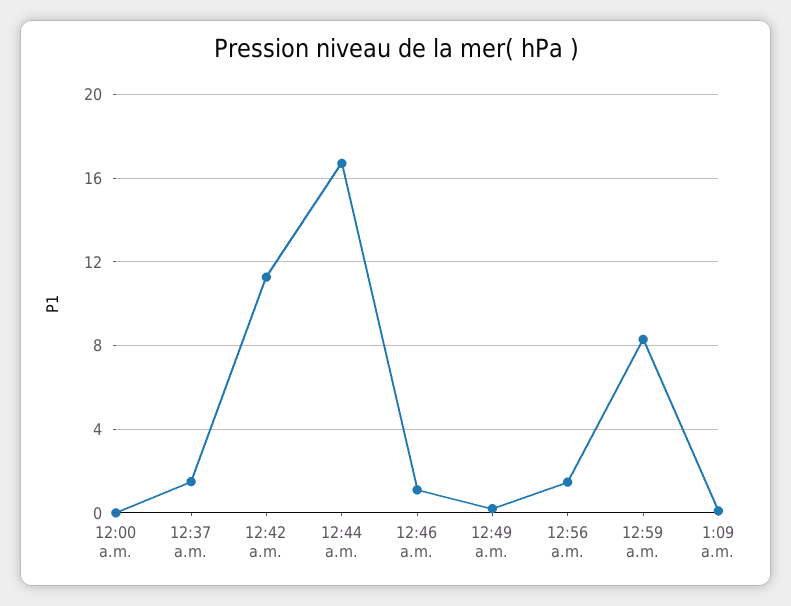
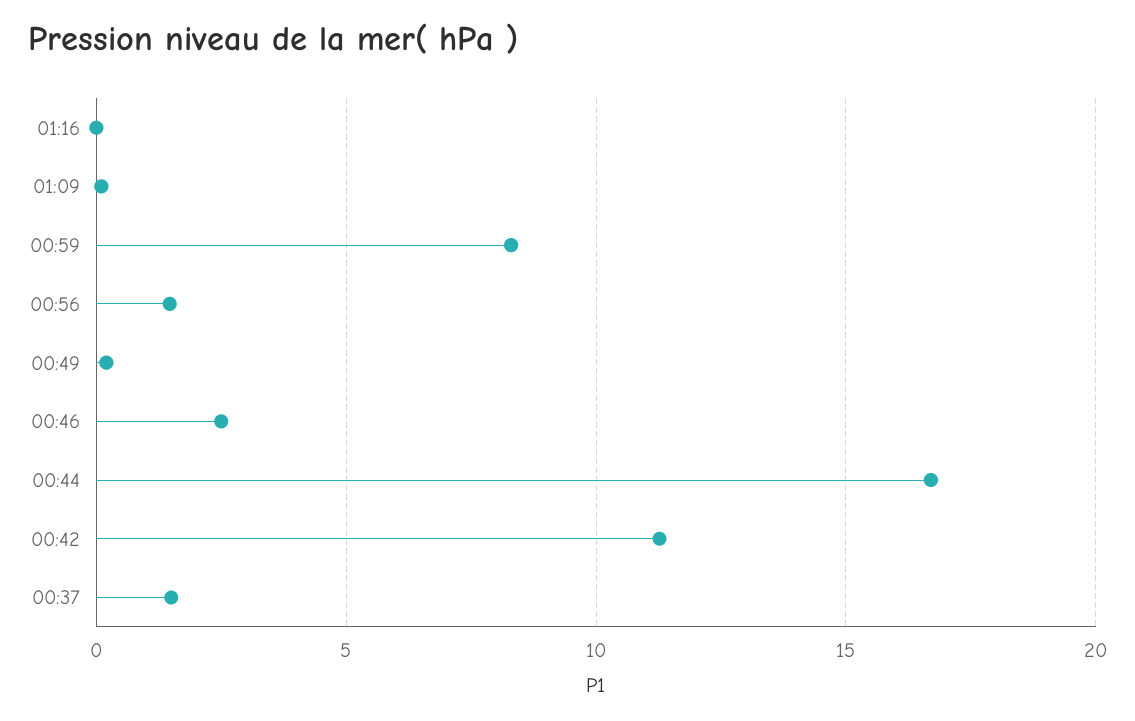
12:00 a.m.: 0 -> none
12:46 a.m.: 1 -> 2.5
01:16: none -> 0

